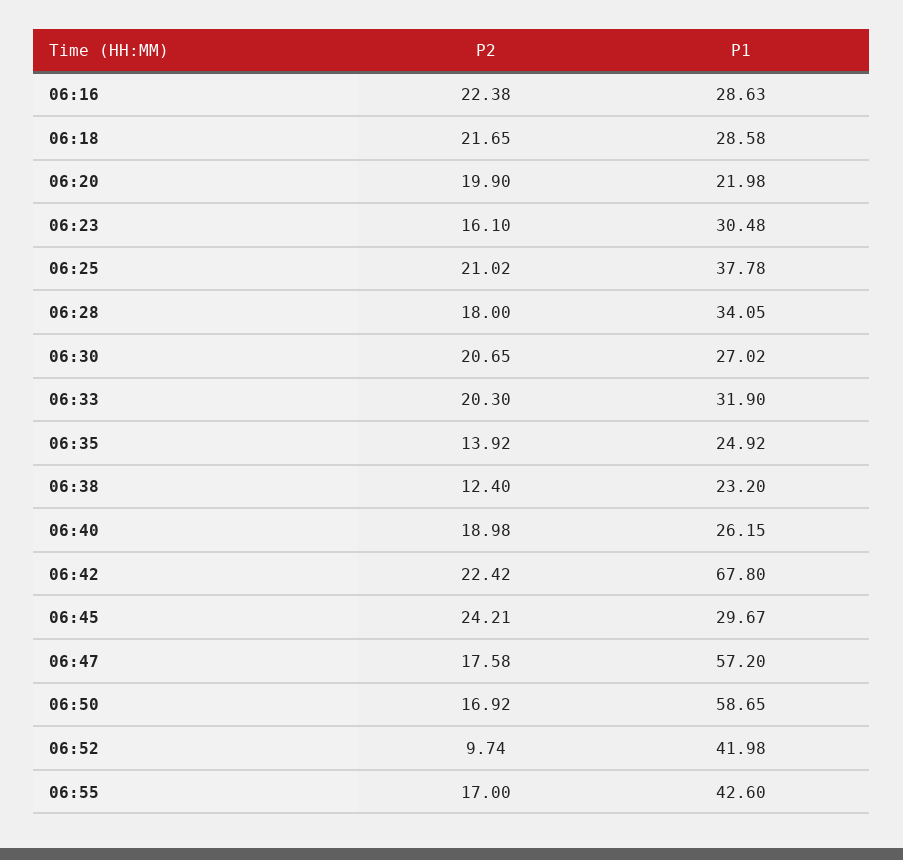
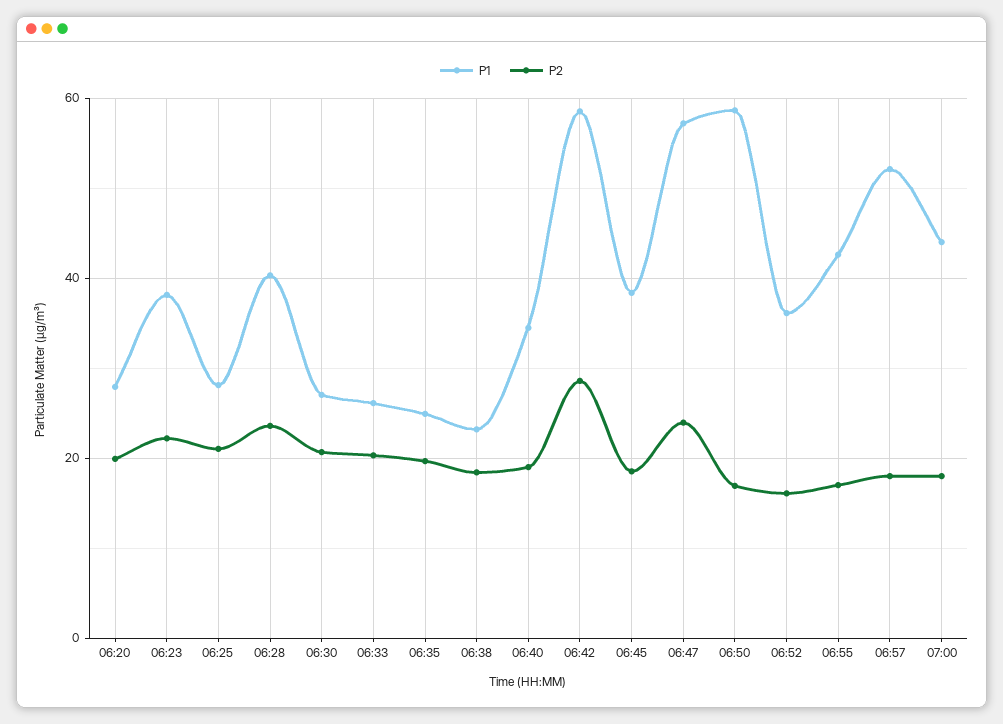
P2, 06:16: 22.38 -> none
P1, 06:16: 28.63 -> none
P2, 06:18: 21.65 -> none
P1, 06:18: 28.58 -> none
P1, 06:20: 21.98 -> 28
P2, 06:23: 16.1 -> 22
P1, 06:23: 30.48 -> 38
P1, 06:25: 37.78 -> 28
P2, 06:28: 18 -> 24
P1, 06:28: 34.05 -> 40
P1, 06:33: 31.9 -> 26
P2, 06:35: 13.92 -> 20
P2, 06:38: 12.4 -> 18
P1, 06:40: 26.15 -> 34
P2, 06:42: 22.42 -> 28
P1, 06:42: 67.8 -> 58
P2, 06:45: 24.21 -> 18
P1, 06:45: 29.67 -> 38
P2, 06:47: 17.58 -> 24
P2, 06:52: 9.74 -> 16
P1, 06:52: 41.98 -> 36
P1, 06:57: none -> 52
P2, 06:57: none -> 18
P1, 07:00: none -> 44
P2, 07:00: none -> 18

